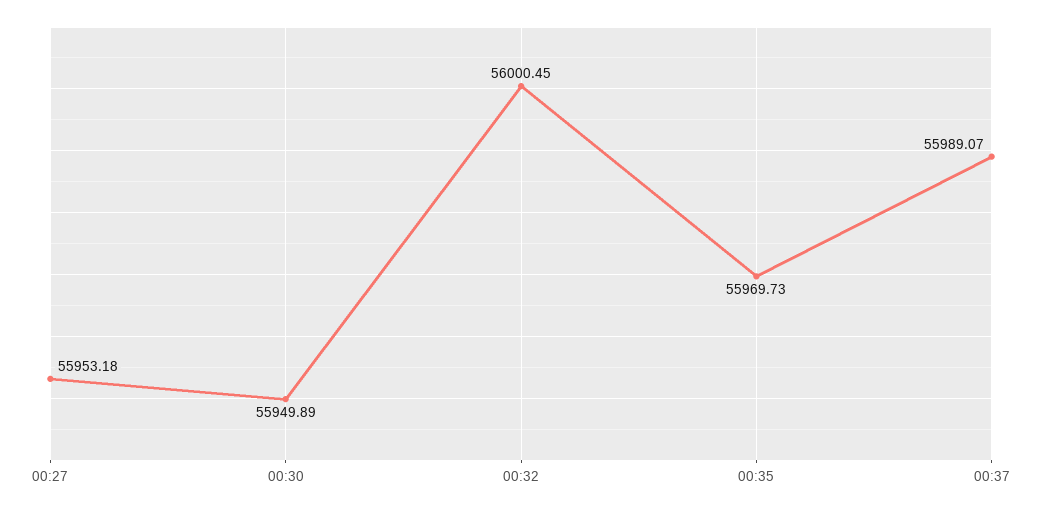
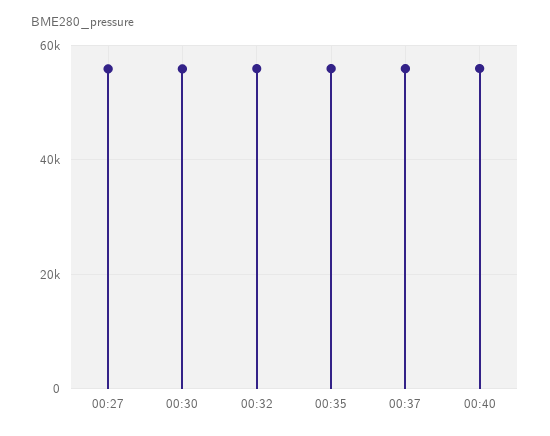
00:40: none -> 56000

